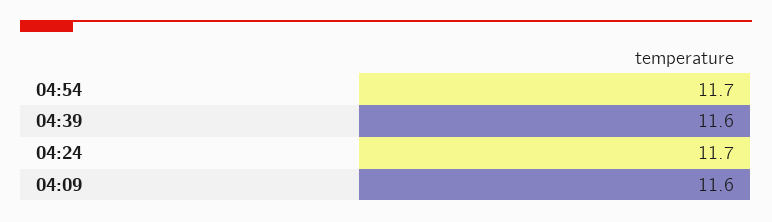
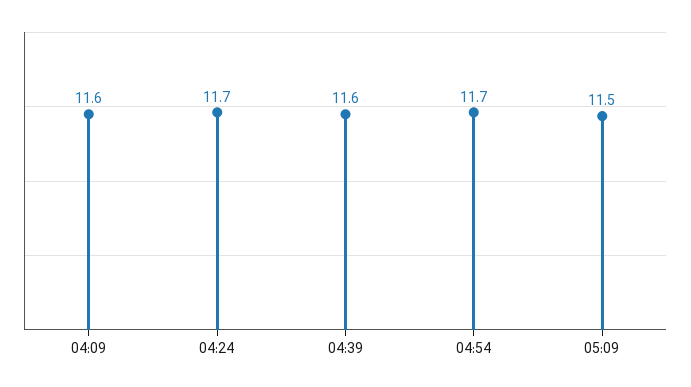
05:09: none -> 11.5

